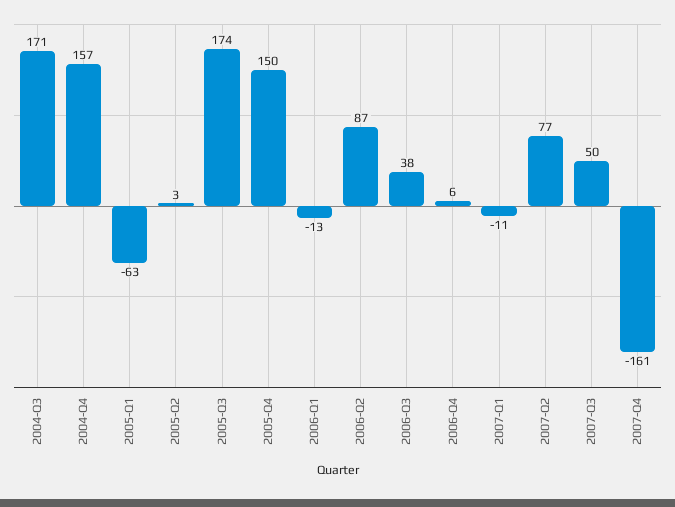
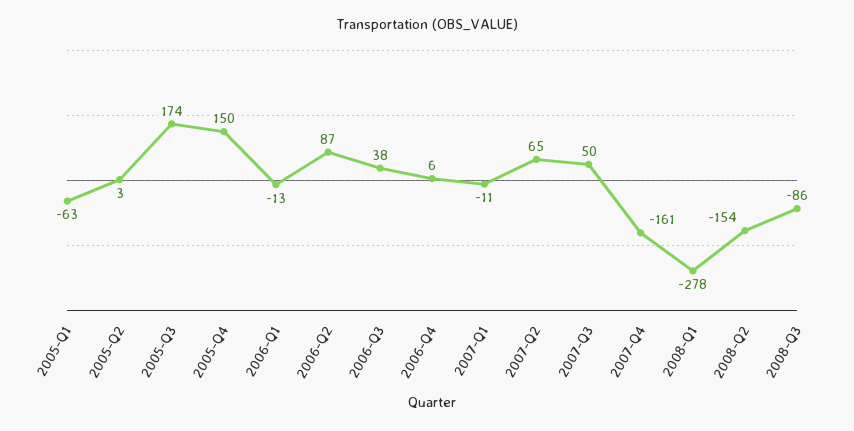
2004-Q3: 171 -> none
2004-Q4: 157 -> none
2007-Q2: 77 -> 65
2008-Q1: none -> -278
2008-Q2: none -> -154
2008-Q3: none -> -86

